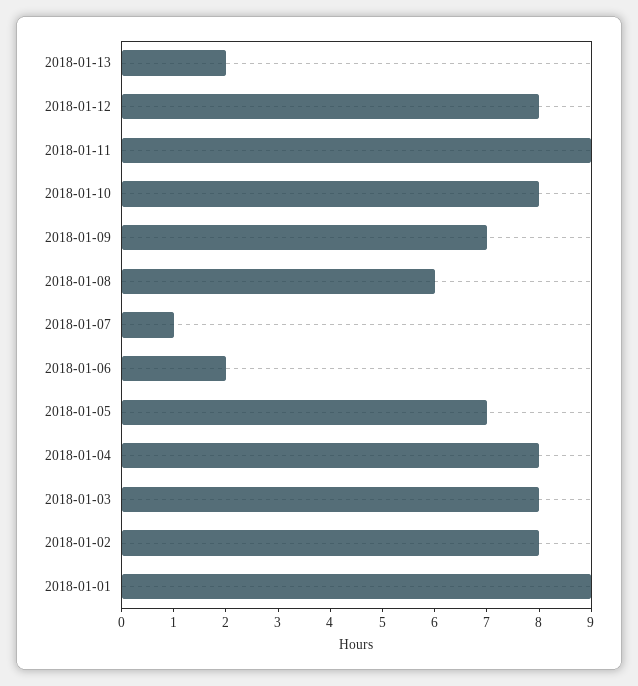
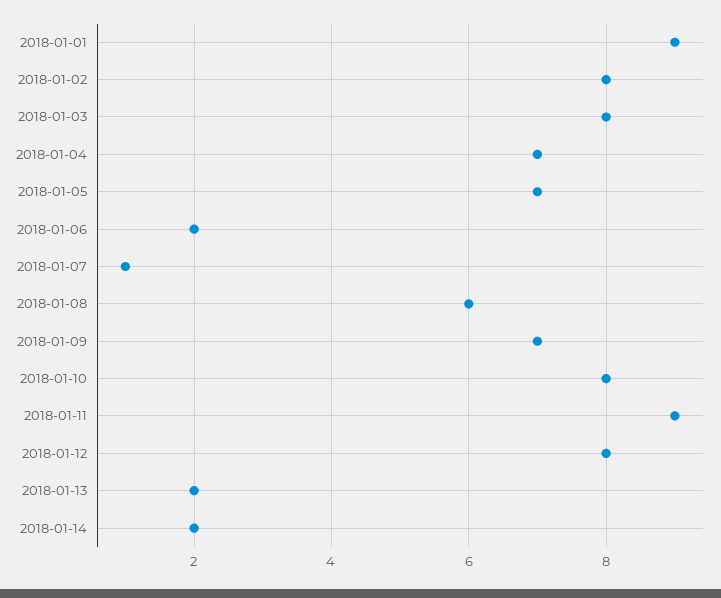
2018-01-04: 8 -> 7
2018-01-14: none -> 2

